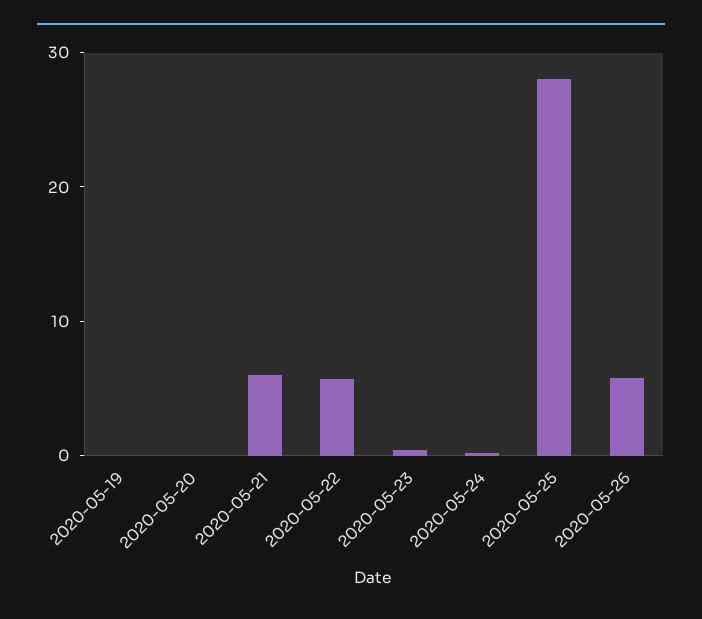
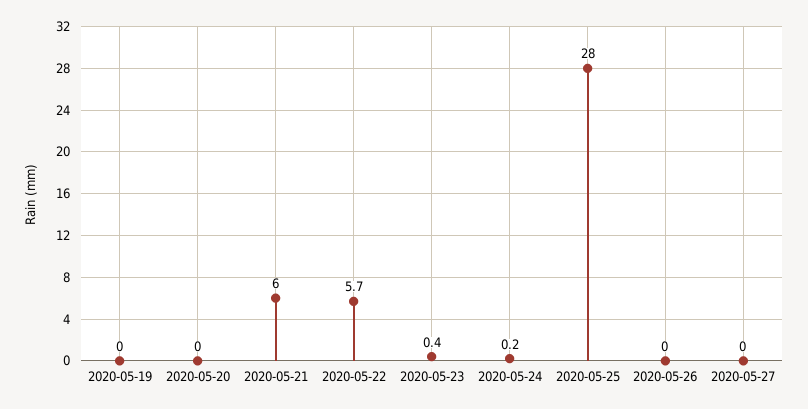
2020-05-26: 6 -> 0
2020-05-27: none -> 0

